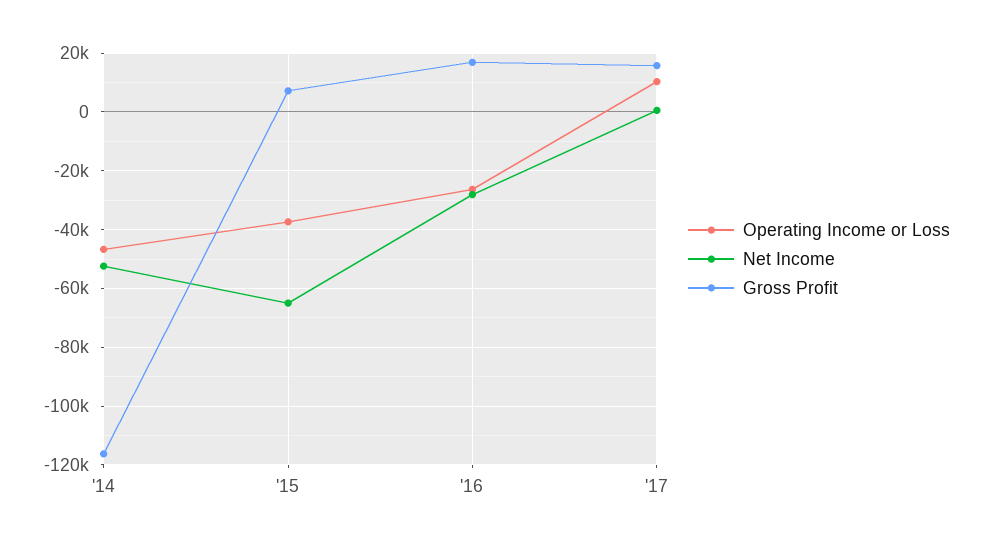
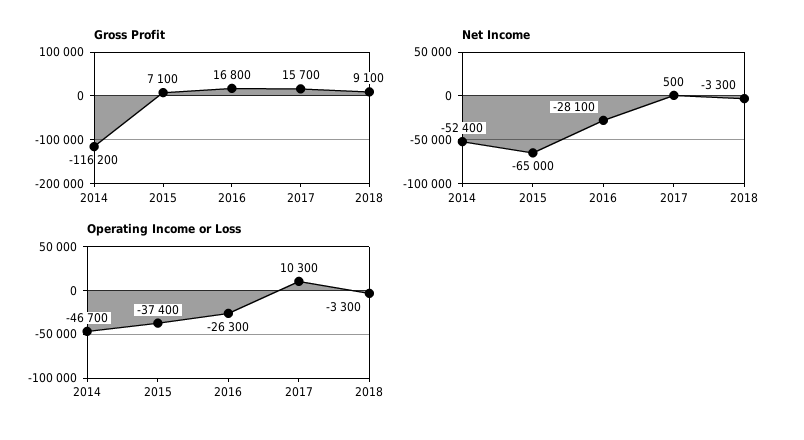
Gross Profit, 2018: none -> 9100
Net Income, 2018: none -> -3300
Operating Income or Loss, 2018: none -> -3300

